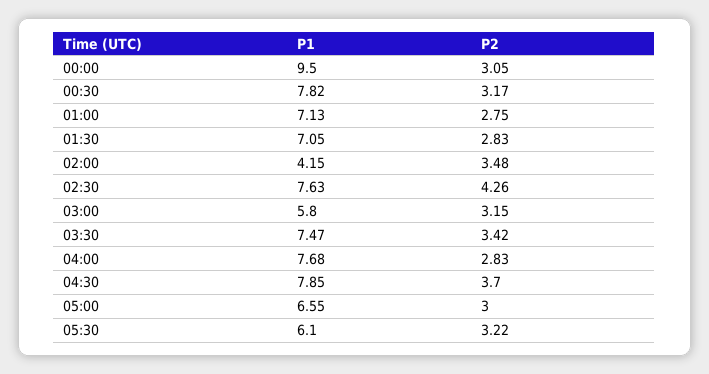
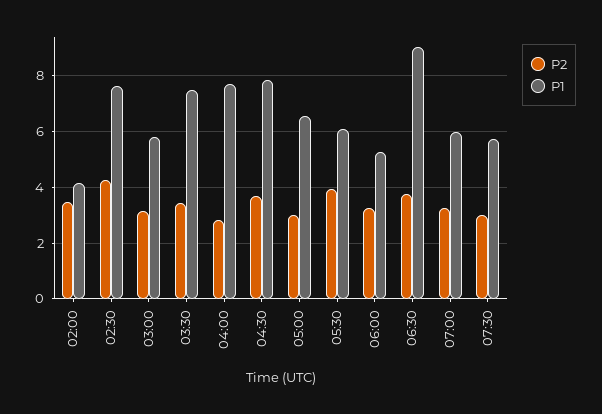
P1, 00:00: 9.5 -> none
P2, 00:00: 3.05 -> none
P1, 00:30: 7.82 -> none
P2, 00:30: 3.17 -> none
P1, 01:00: 7.13 -> none
P2, 01:00: 2.75 -> none
P1, 01:30: 7.05 -> none
P2, 01:30: 2.83 -> none
P2, 05:30: 3.22 -> 4
P2, 06:00: none -> 3.25
P1, 06:00: none -> 5.25
P2, 06:30: none -> 3.75
P1, 06:30: none -> 9
P2, 07:00: none -> 3.25
P1, 07:00: none -> 6
P2, 07:30: none -> 3
P1, 07:30: none -> 5.75

